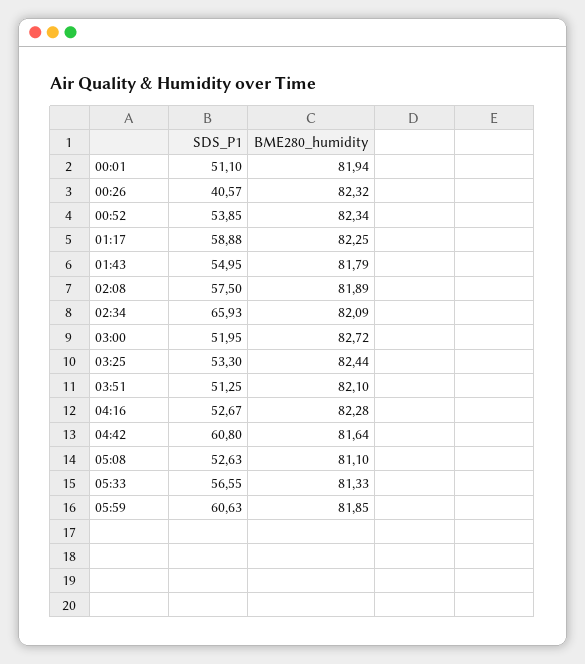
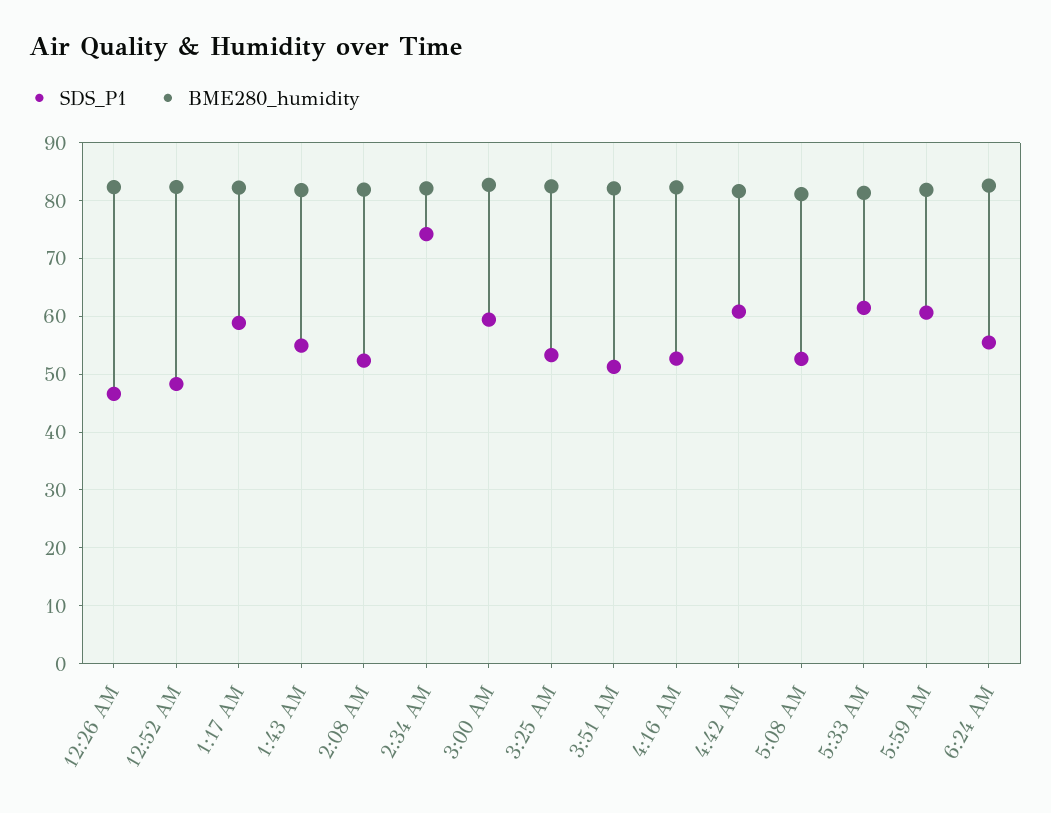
SDS_P1, 00:01: 51.1 -> none
BME280_humidity, 00:01: 81.94 -> none
SDS_P1, 00:26: 40.57 -> 46
SDS_P1, 00:52: 53.85 -> 48
SDS_P1, 02:08: 57.5 -> 52
SDS_P1, 02:34: 65.93 -> 74
SDS_P1, 03:00: 51.95 -> 60
SDS_P1, 05:33: 56.55 -> 62
SDS_P1, 6:24 AM: none -> 56
BME280_humidity, 6:24 AM: none -> 82

